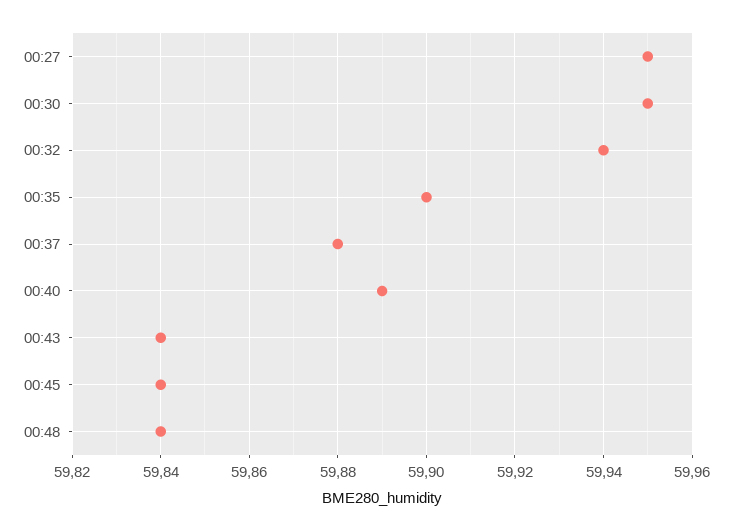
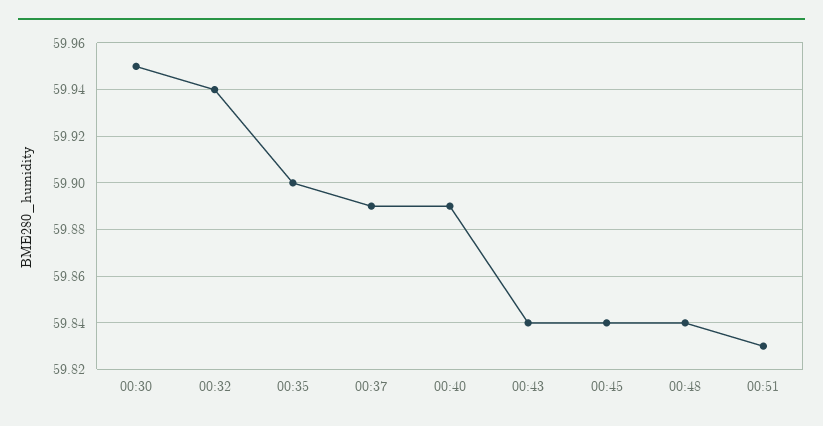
00:27: 59.95 -> none
00:37: 59.88 -> 59.89
00:51: none -> 59.83

